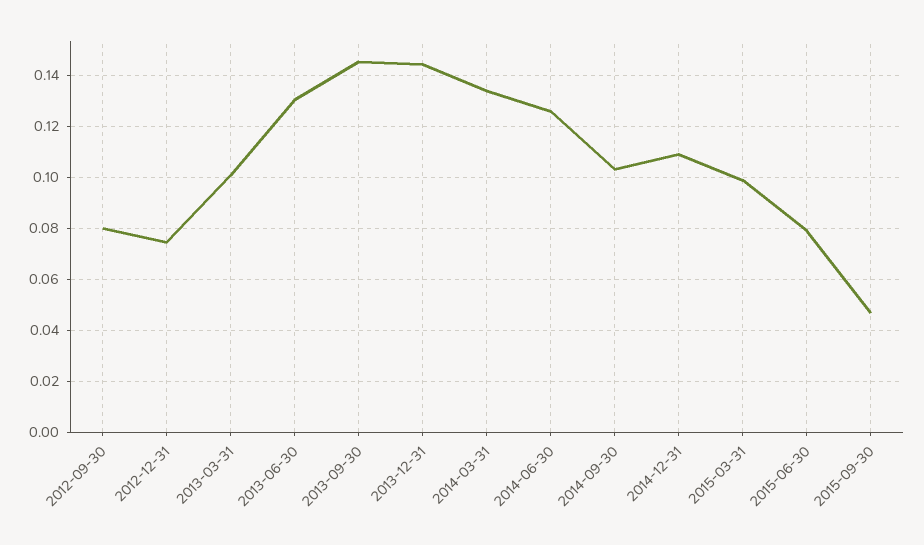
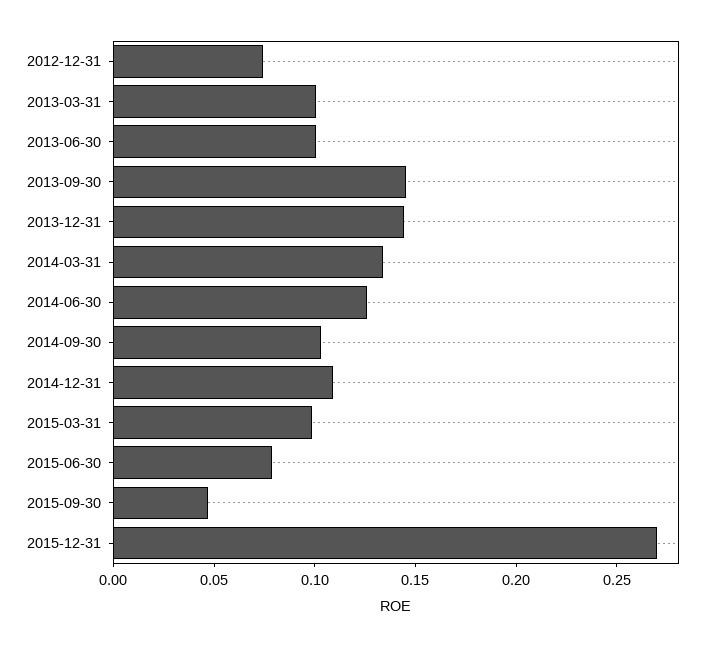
2012-09-30: 0.08 -> none
2013-06-30: 0.13 -> 0.1
2015-12-31: none -> 0.27

